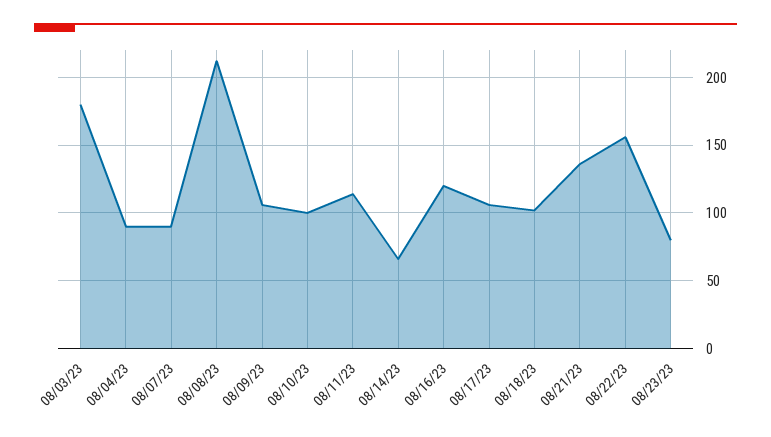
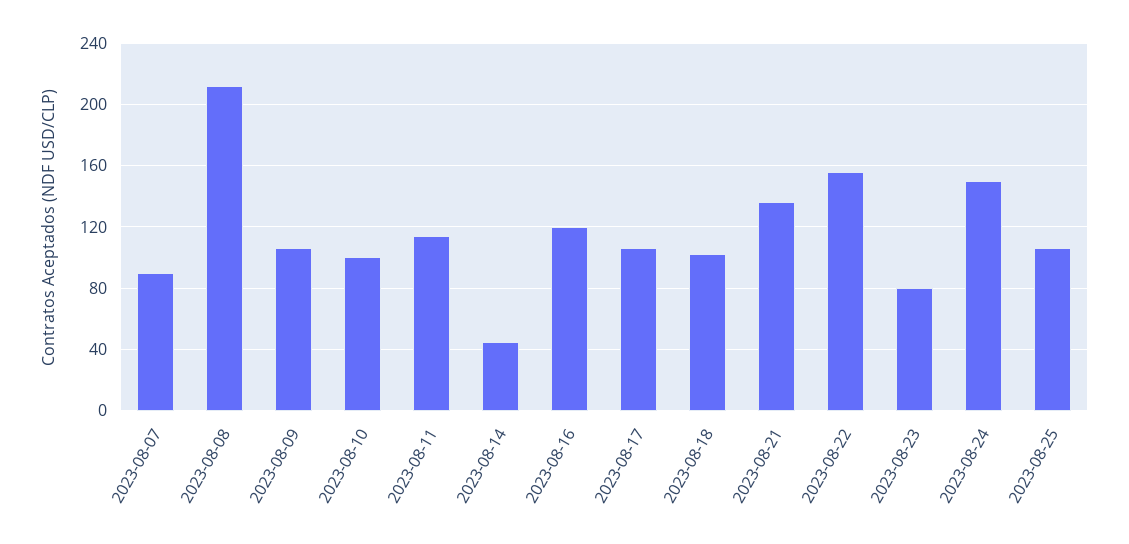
08/03/23: 180 -> none
08/04/23: 90 -> none
08/14/23: 65 -> 45
2023-08-24: none -> 150
2023-08-25: none -> 105

